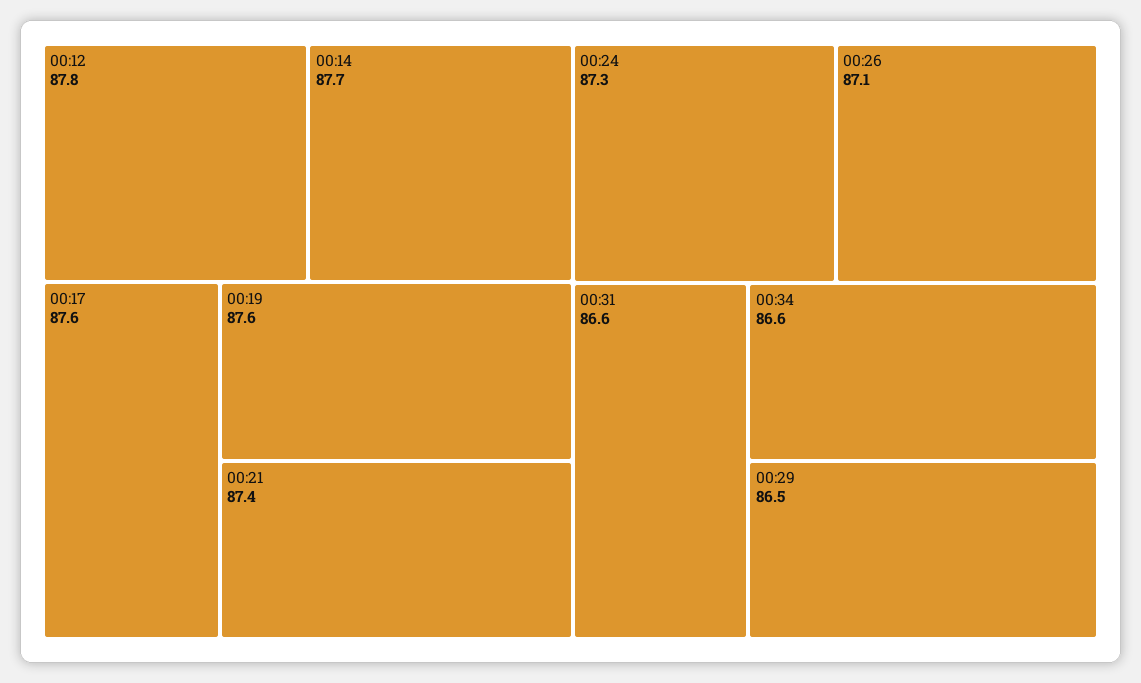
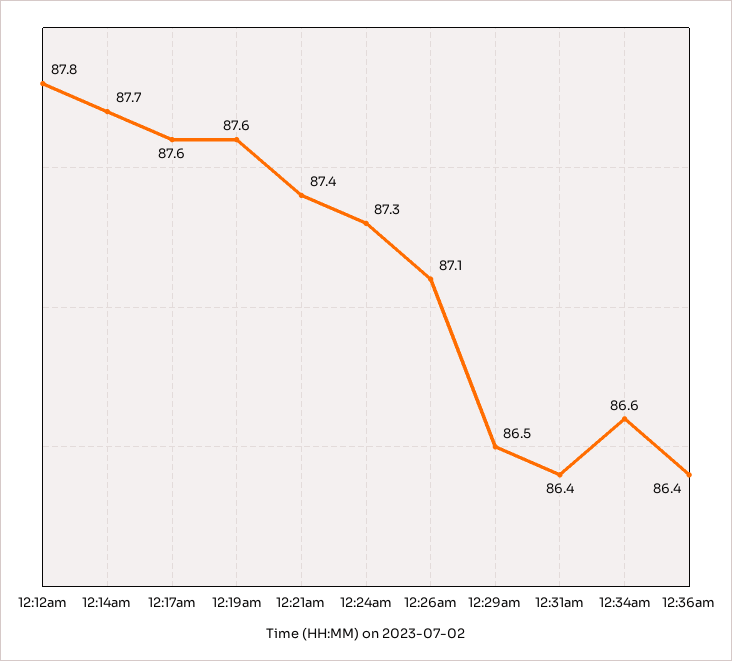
00:31: 86.6 -> 86.4
12:36am: none -> 86.4

